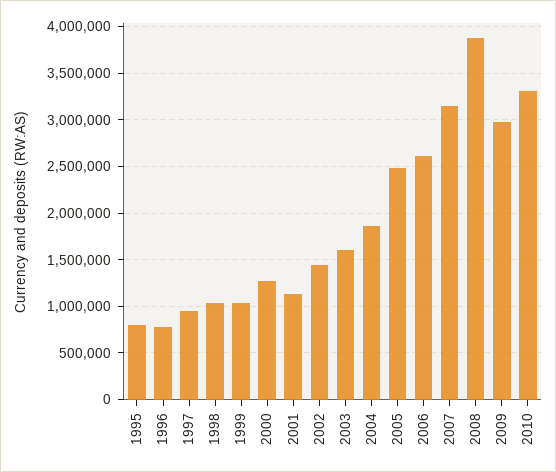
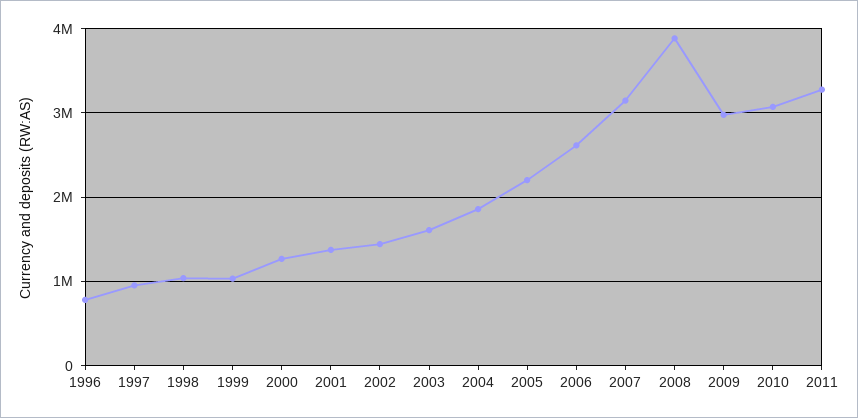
1995: 800000 -> none
2001: 1100000 -> 1400000
2005: 2500000 -> 2200000
2010: 3300000 -> 3100000
2011: none -> 3300000

